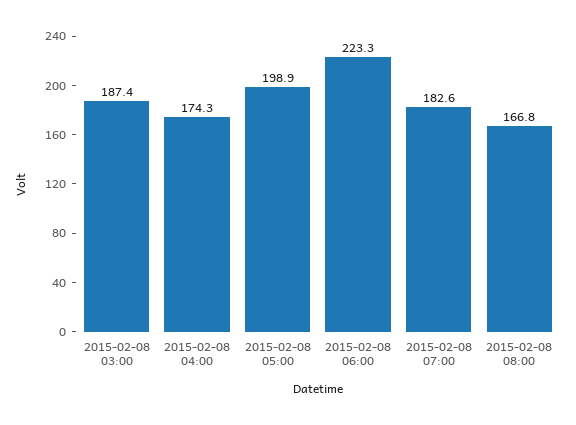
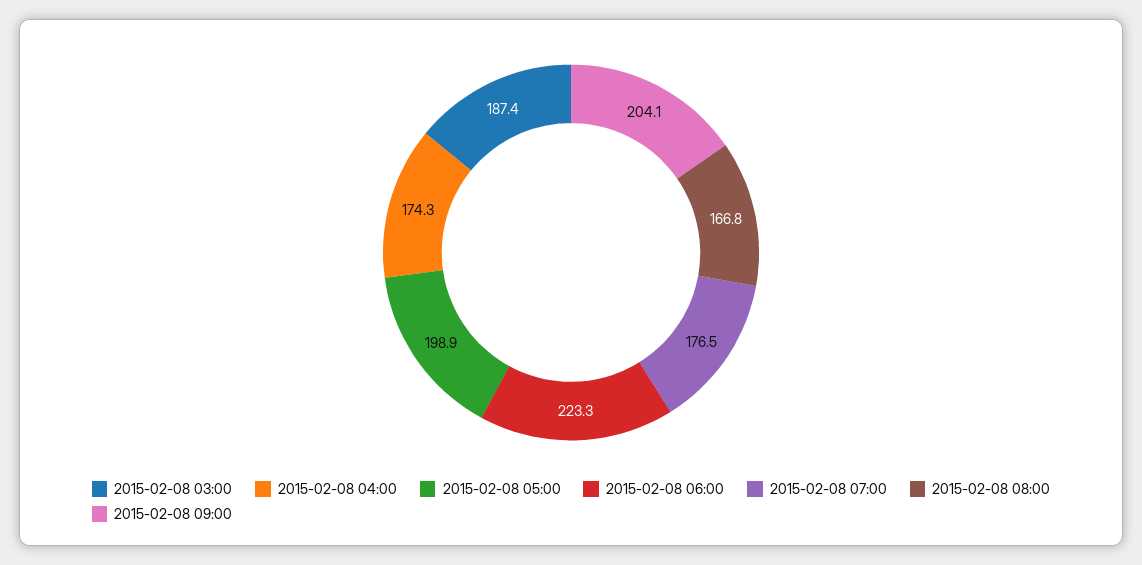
2015-02-08 07:00: 182.6 -> 176.5
2015-02-08 09:00: none -> 204.1

